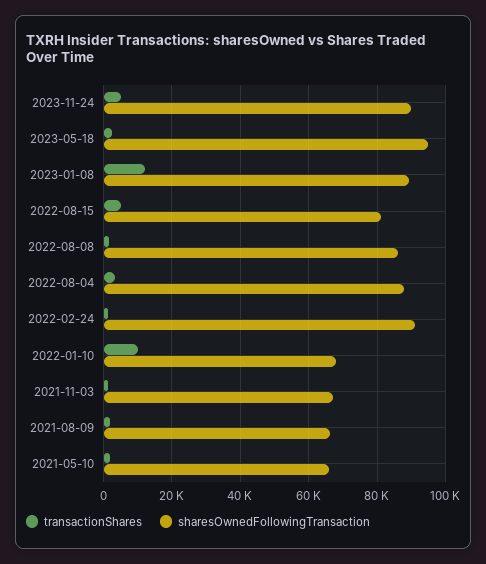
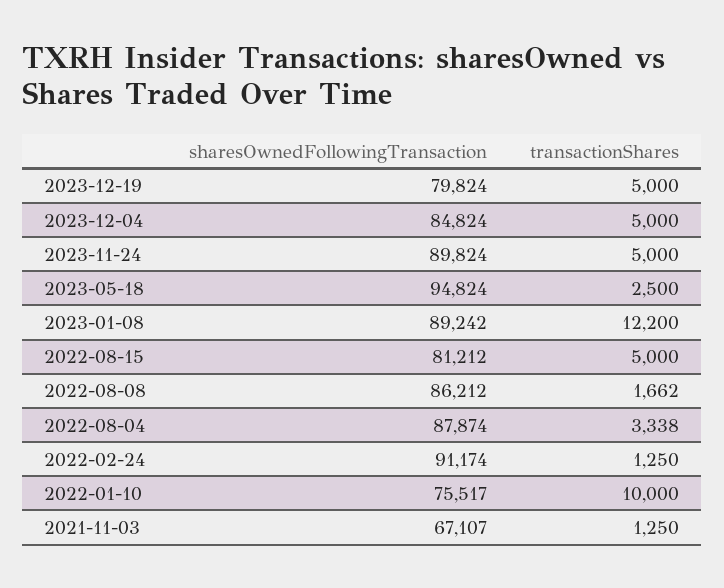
sharesOwnedFollowingTransaction, 2022-01-10: 68000 -> 75517
transactionShares, 2021-08-09: 2000 -> none
sharesOwnedFollowingTransaction, 2021-08-09: 66000 -> none
transactionShares, 2021-05-10: 2000 -> none
sharesOwnedFollowingTransaction, 2021-05-10: 66000 -> none
sharesOwnedFollowingTransaction, 2023-12-19: none -> 79824
transactionShares, 2023-12-19: none -> 5000
sharesOwnedFollowingTransaction, 2023-12-04: none -> 84824
transactionShares, 2023-12-04: none -> 5000

